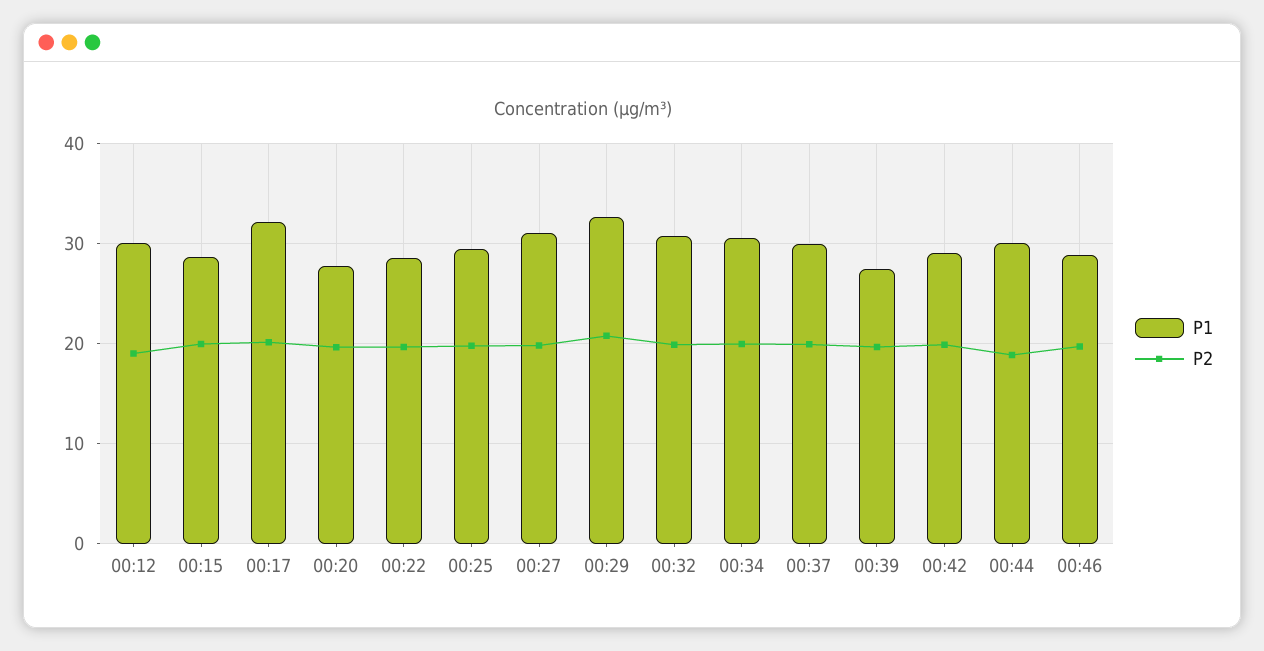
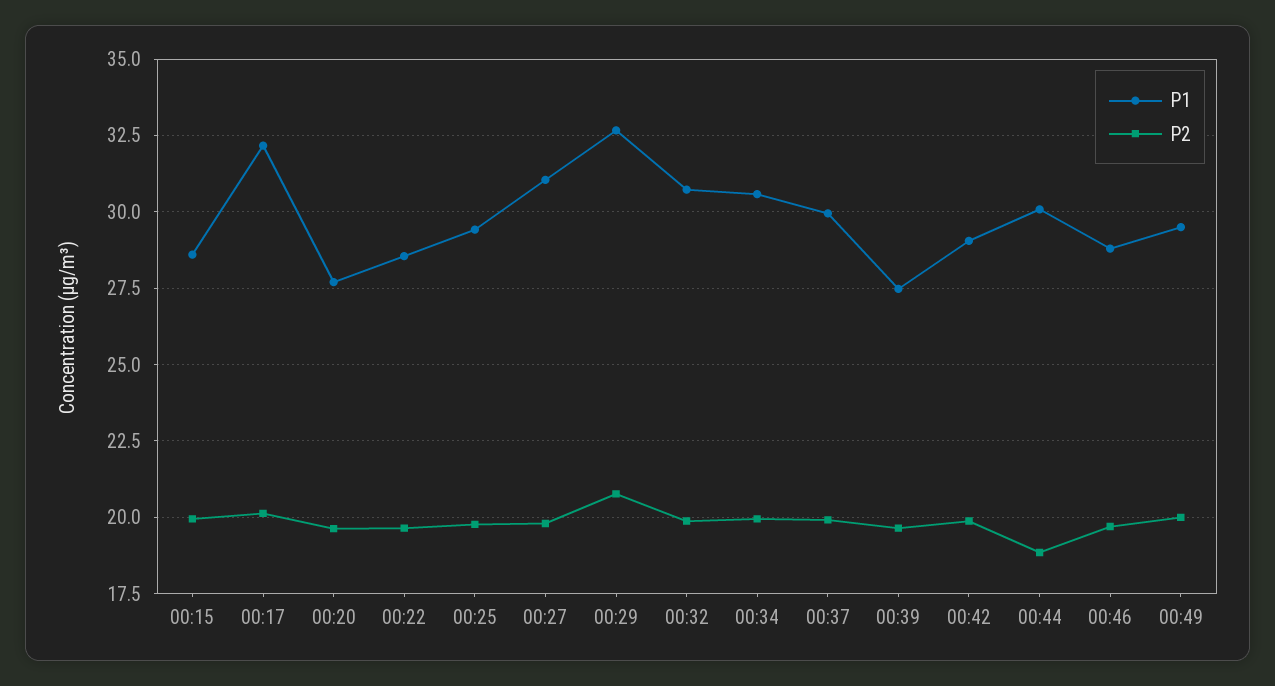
P1, 00:12: 30 -> none
P2, 00:12: 19 -> none
P1, 00:49: none -> 29.5
P2, 00:49: none -> 20

